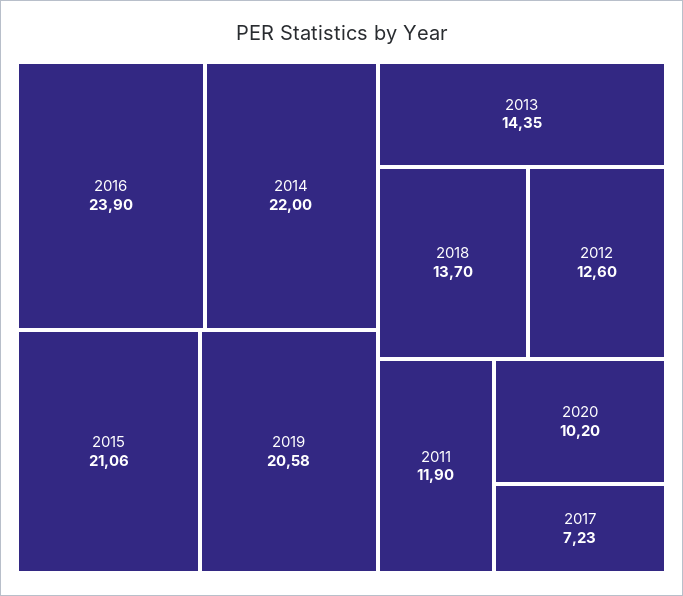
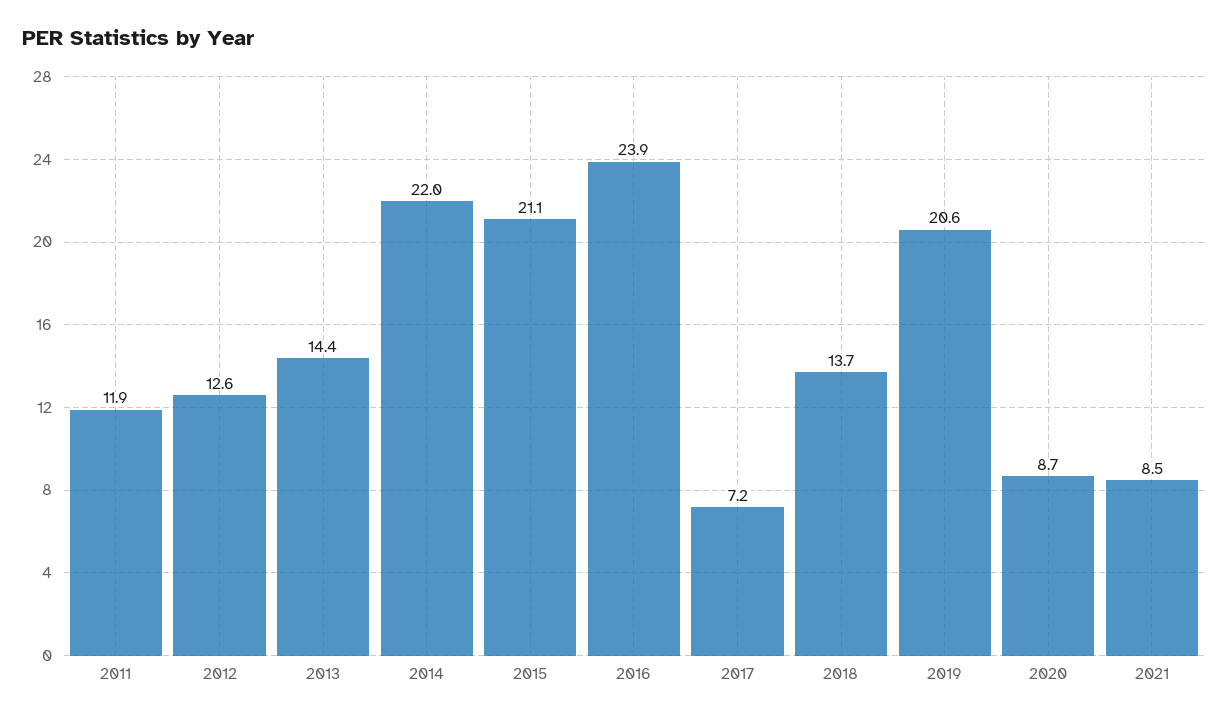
2020: 10.2 -> 8.7
2021: none -> 8.5

